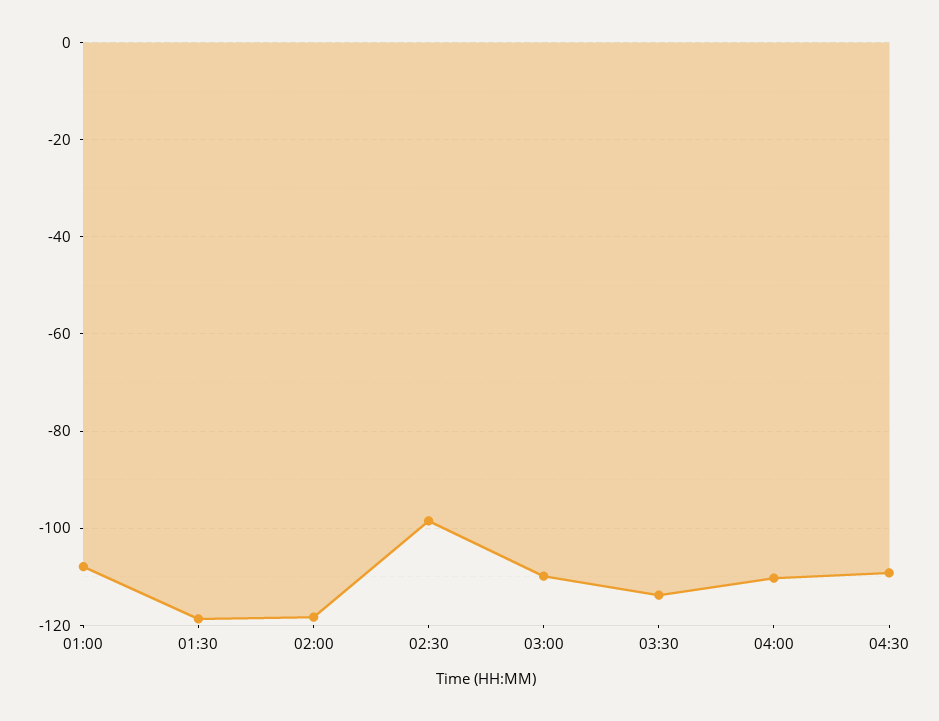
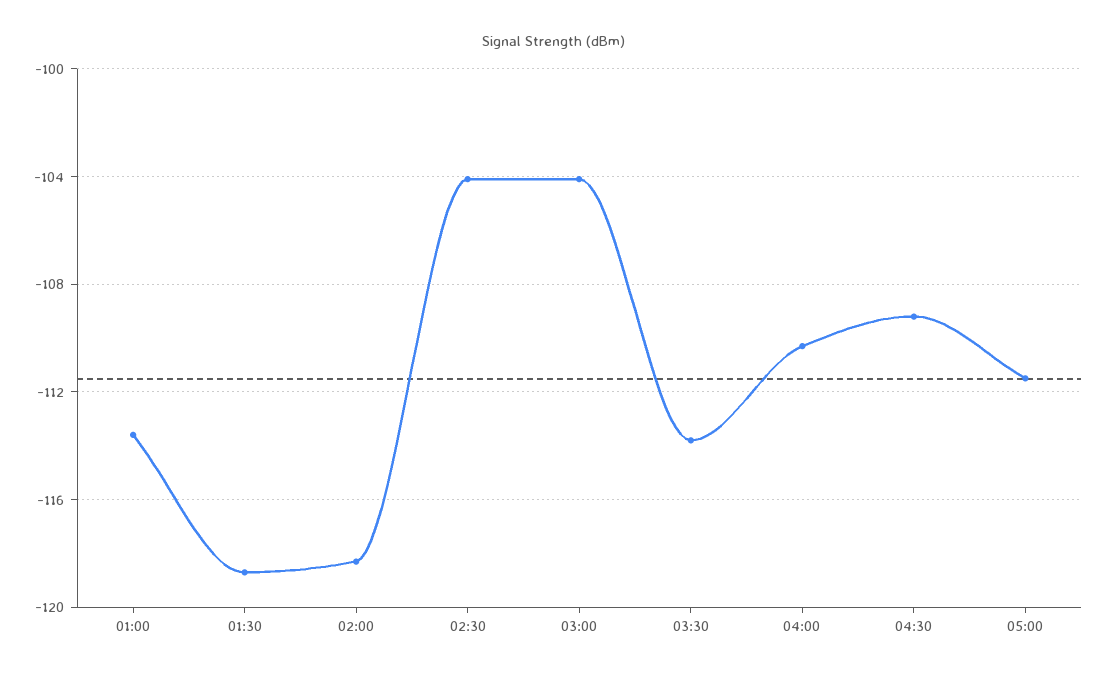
01:00: -108 -> -113.5
02:30: -98 -> -104
03:00: -110 -> -104
05:00: none -> -111.5

